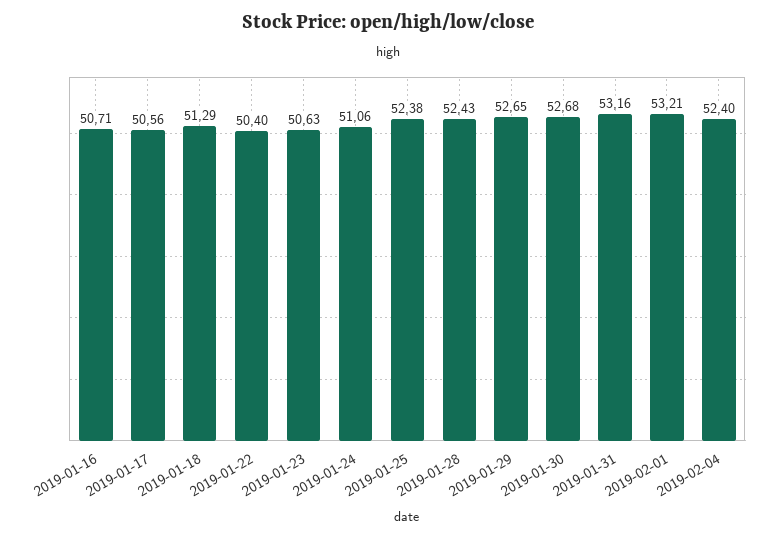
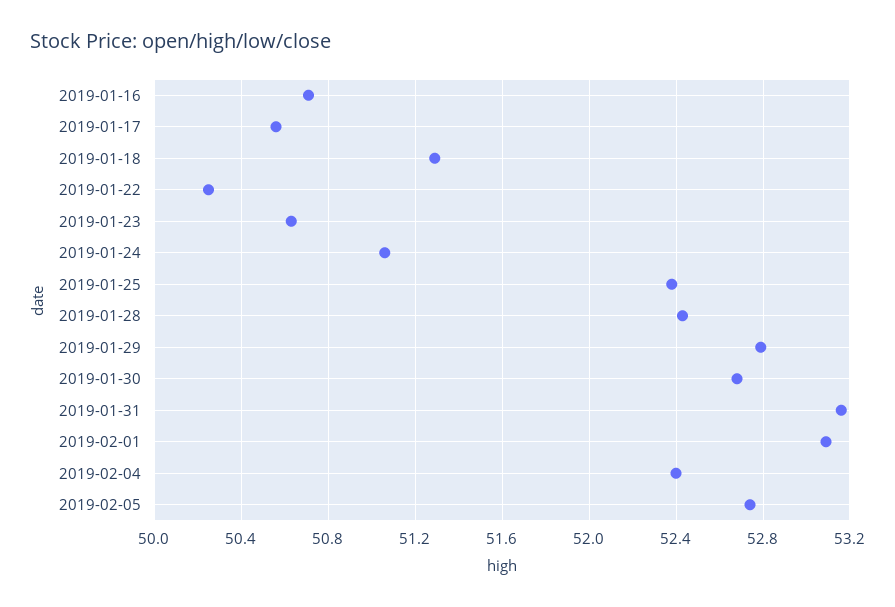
2019-01-22: 50.4 -> 50.25
2019-01-29: 52.65 -> 52.8
2019-02-01: 53.21 -> 53.1
2019-02-05: none -> 52.75

